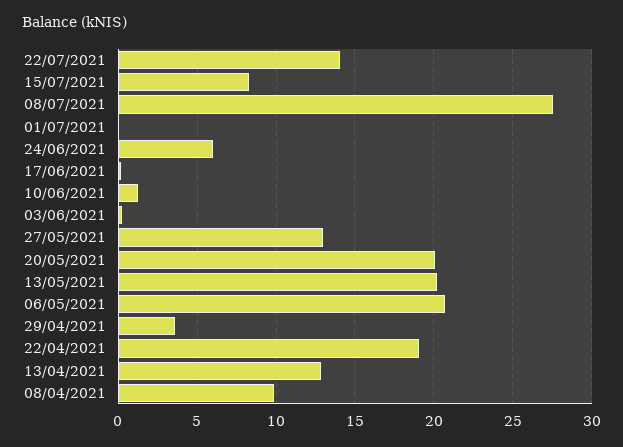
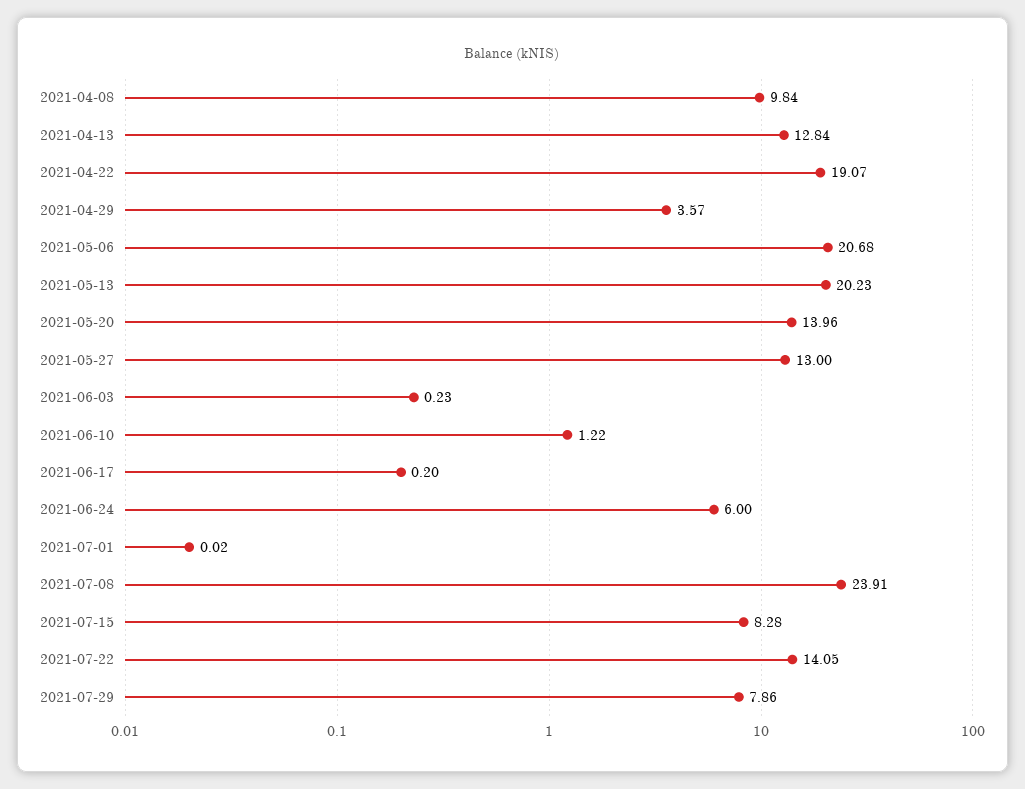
08/07/2021: 27.5 -> 23.91
20/05/2021: 20 -> 13.96
2021-07-29: none -> 7.86

